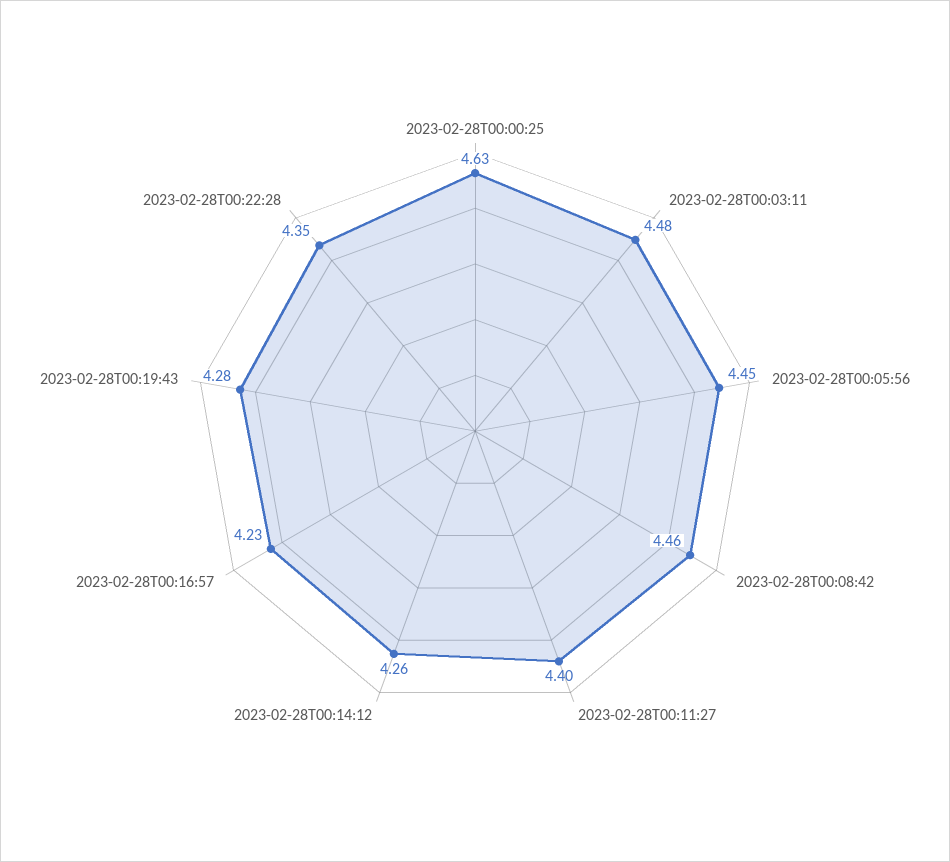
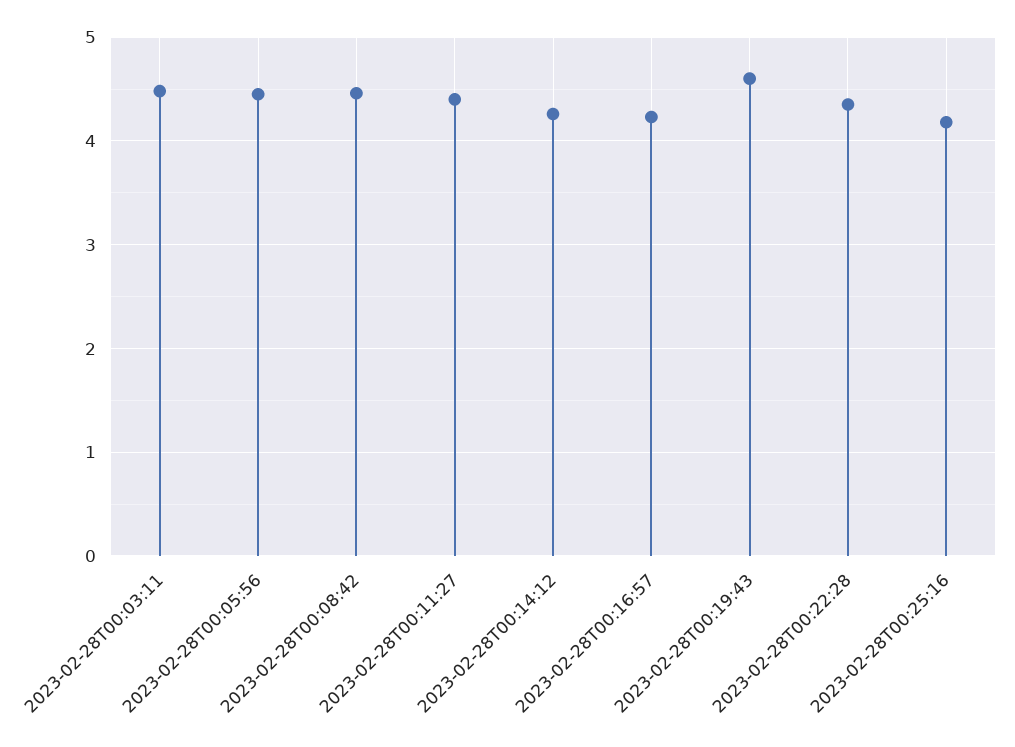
2023-02-28T00:00:25: 4.63 -> none
2023-02-28T00:19:43: 4.28 -> 4.6
2023-02-28T00:25:16: none -> 4.2

